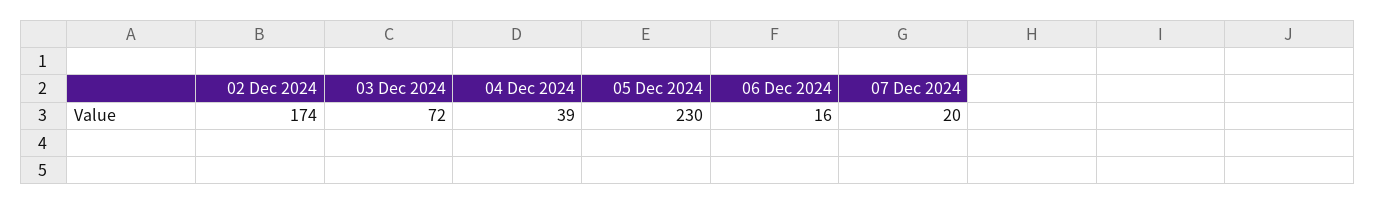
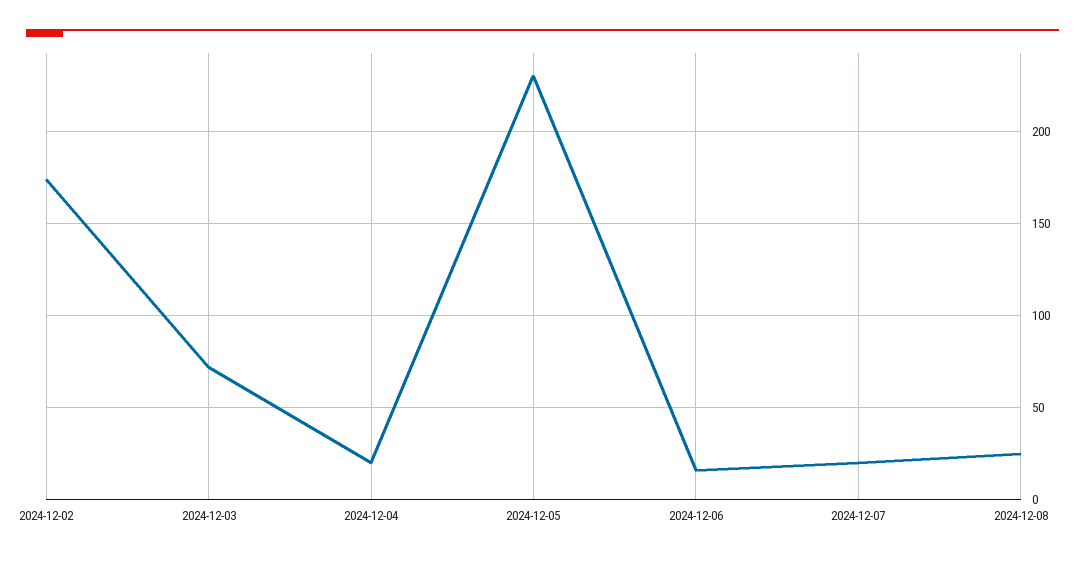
04 Dec 2024: 39 -> 20
2024-12-08: none -> 25

